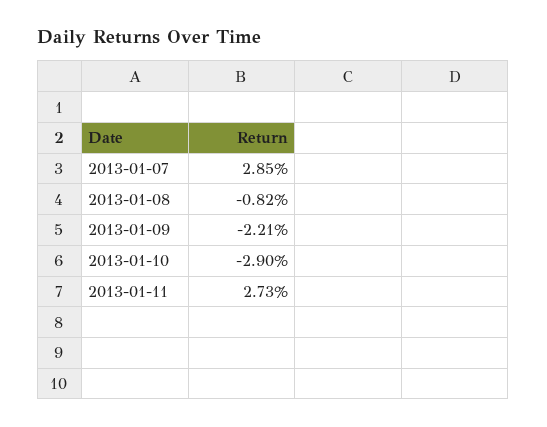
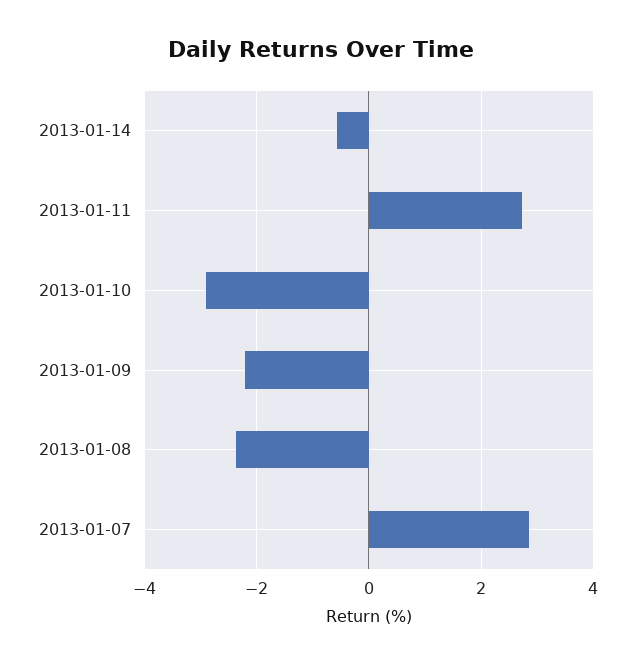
2013-01-08: -0.82 -> -2.4
2013-01-14: none -> -0.6

